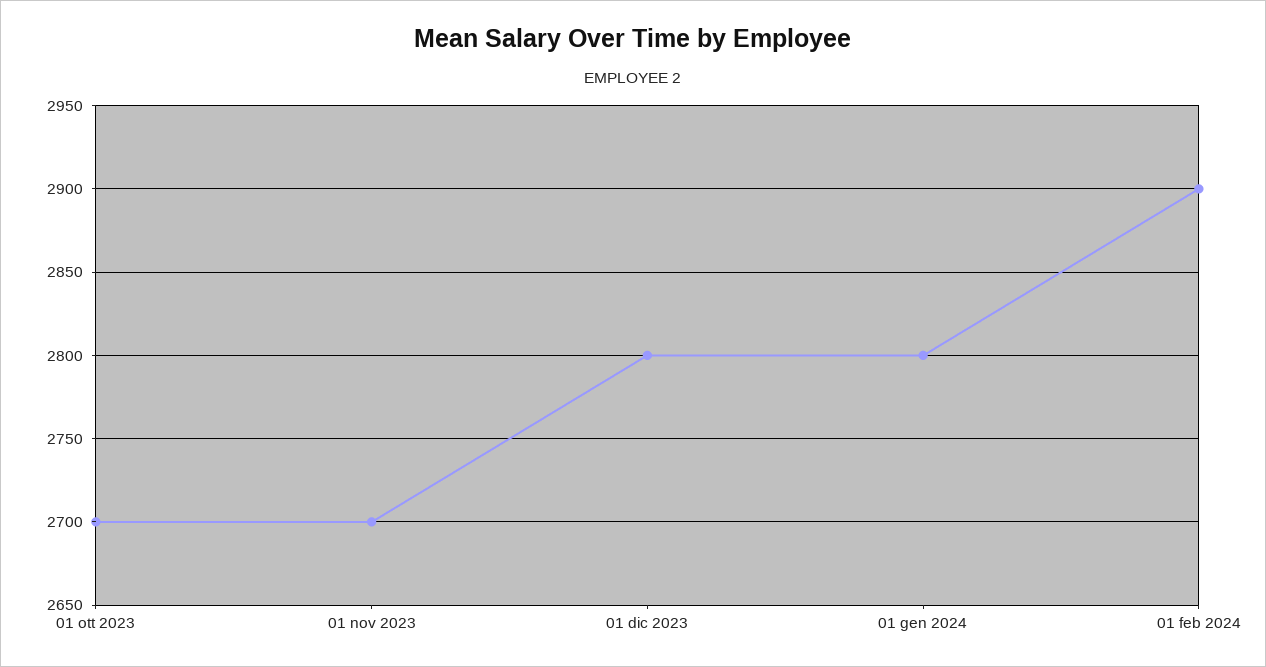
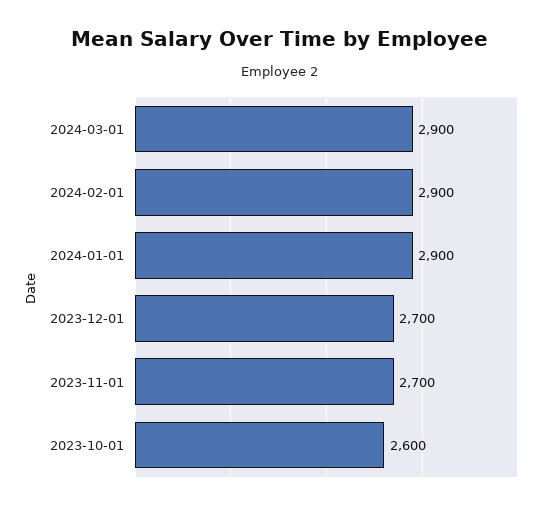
01 ott 2023: 2700 -> 2600
01 dic 2023: 2800 -> 2700
01 gen 2024: 2800 -> 2900
2024-03-01: none -> 2900

